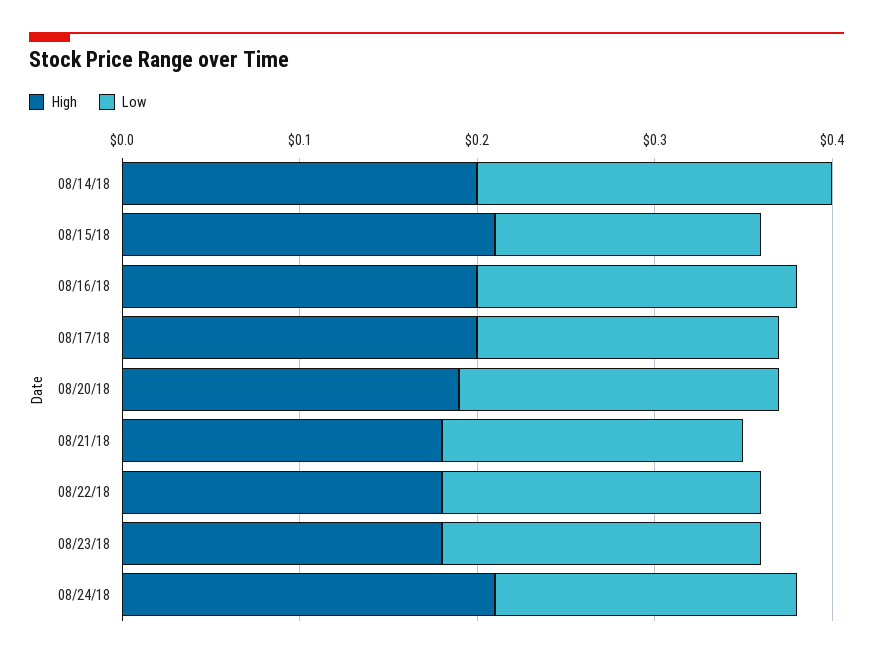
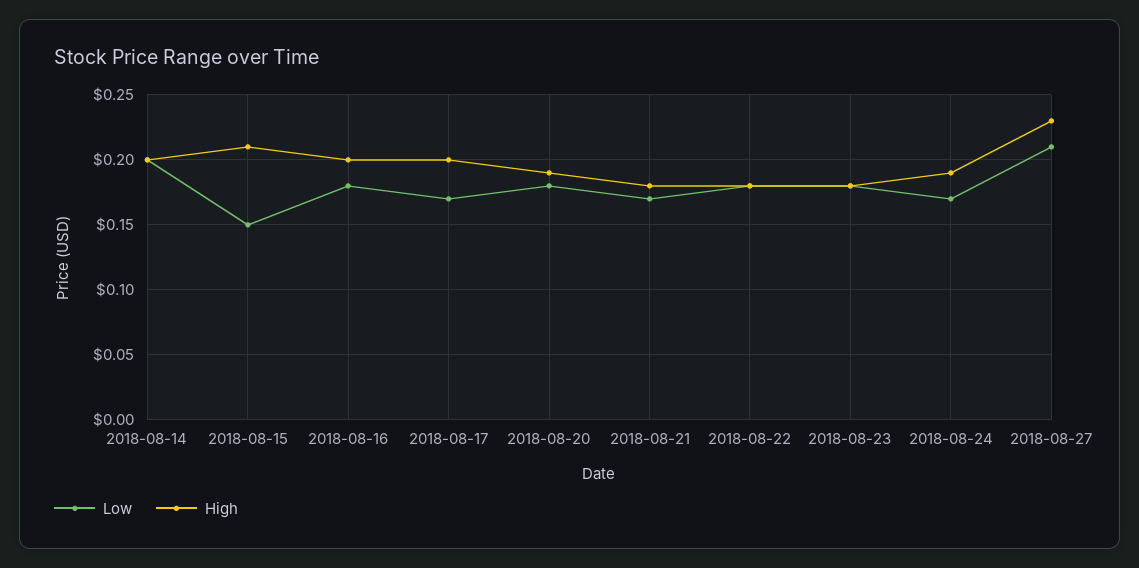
High, 08/24/18: 0.21 -> 0.19
Low, 2018-08-27: none -> 0.21
High, 2018-08-27: none -> 0.23

